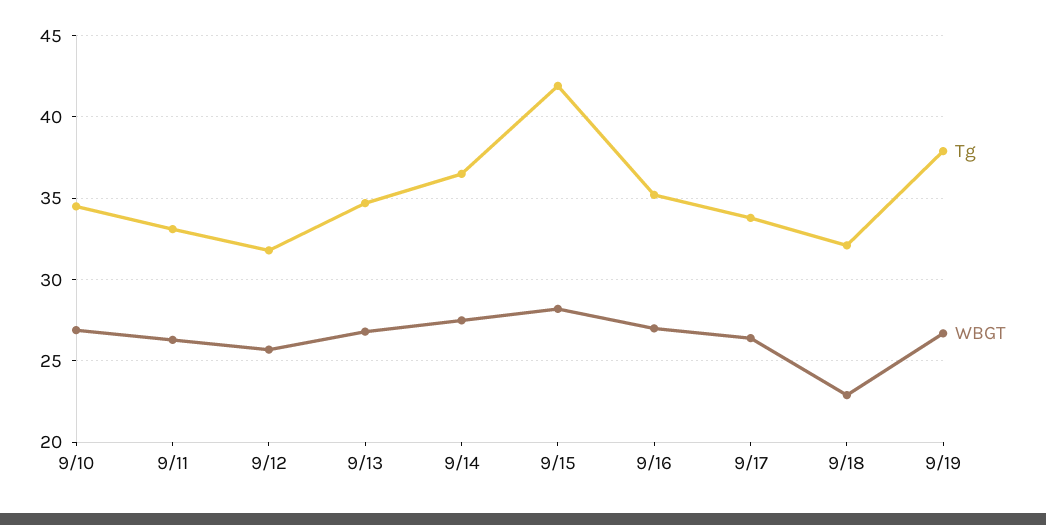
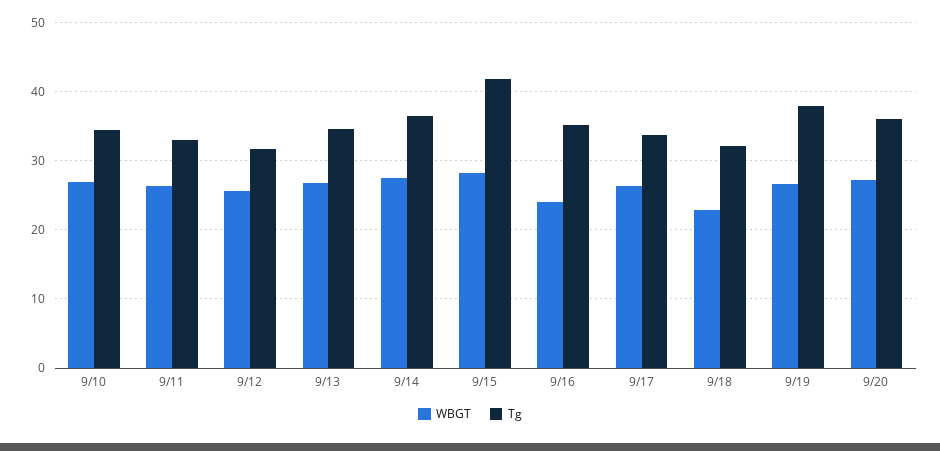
WBGT, 9/16: 27 -> 24
WBGT, 9/20: none -> 27
Tg, 9/20: none -> 36

